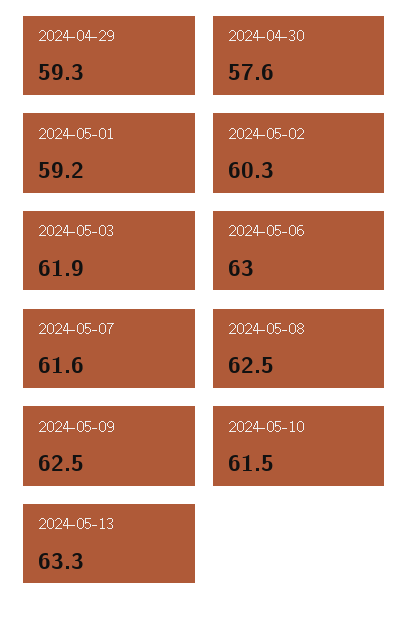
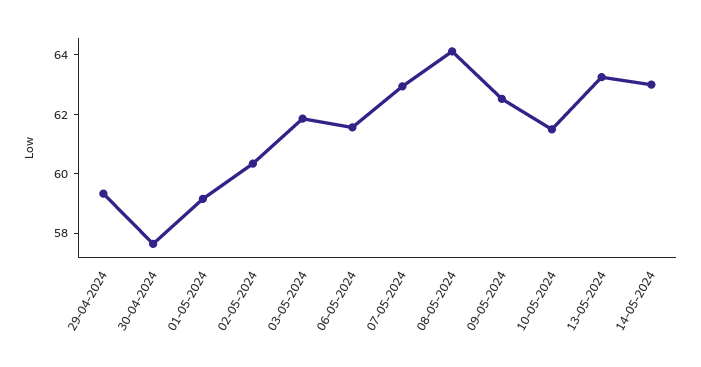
2024-05-06: 63 -> 61.5
2024-05-07: 61.6 -> 63
2024-05-08: 62.5 -> 64
14-05-2024: none -> 63

